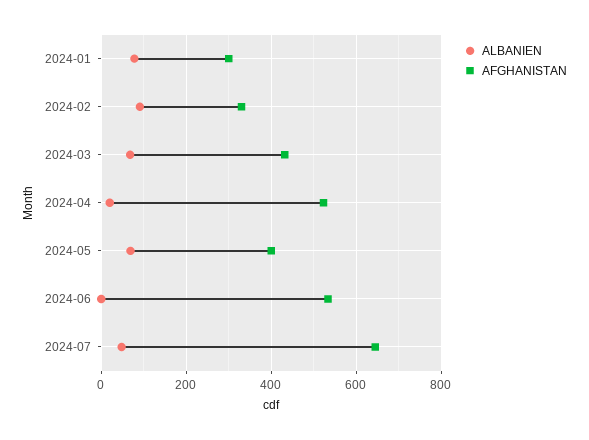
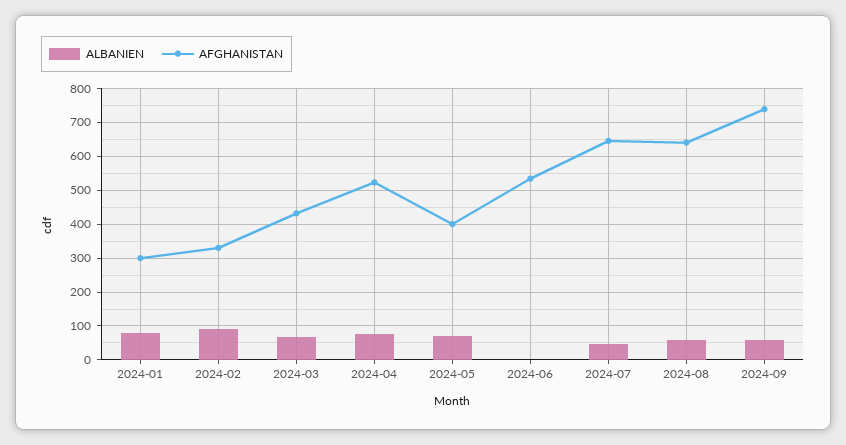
ALBANIEN, 2024-04: 20 -> 80
ALBANIEN, 2024-08: none -> 60
AFGHANISTAN, 2024-08: none -> 640
ALBANIEN, 2024-09: none -> 60
AFGHANISTAN, 2024-09: none -> 740

